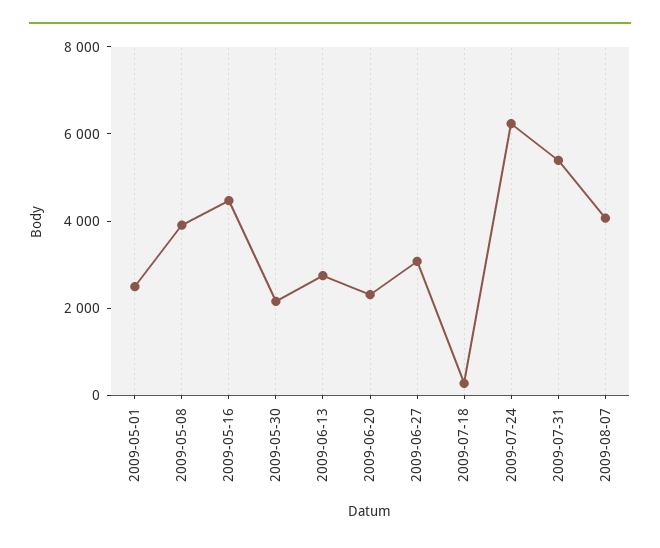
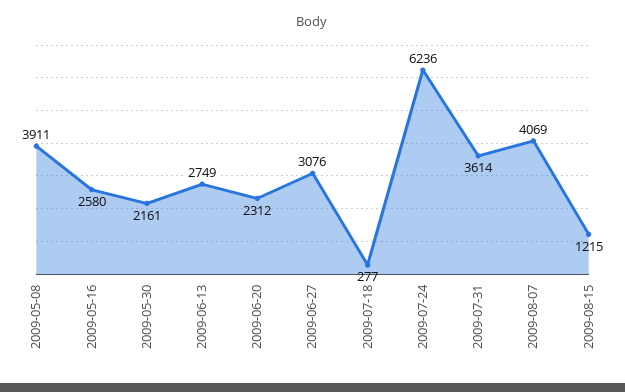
2009-05-01: 2500 -> none
2009-05-16: 4500 -> 2580
2009-07-31: 5500 -> 3614
2009-08-15: none -> 1215

